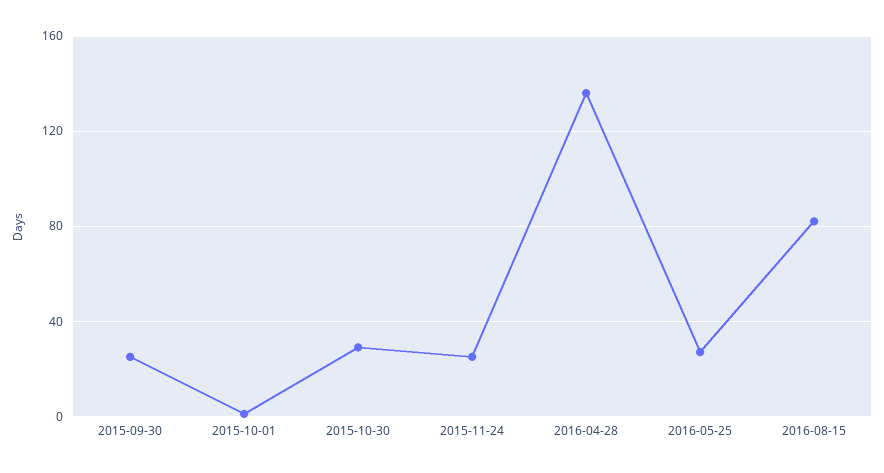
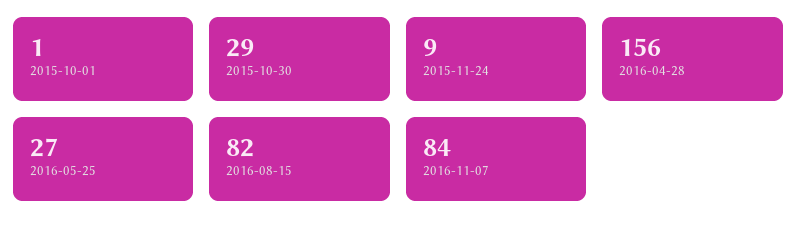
2015-09-30: 25 -> none
2015-11-24: 25 -> 9
2016-04-28: 135 -> 156
2016-11-07: none -> 84

